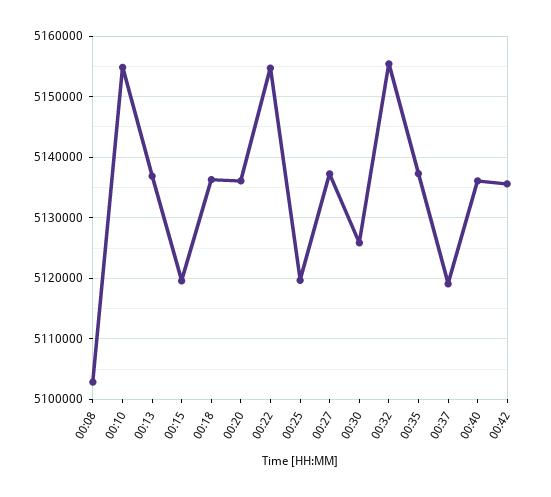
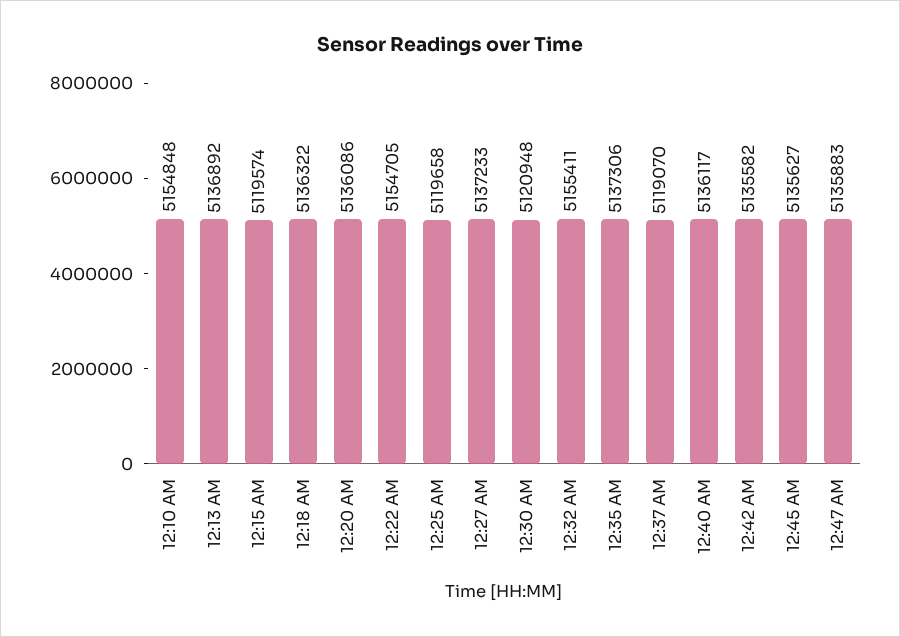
00:08: 5103000 -> none
00:30: 5126000 -> 5120948
12:45 AM: none -> 5135627
12:47 AM: none -> 5135883

